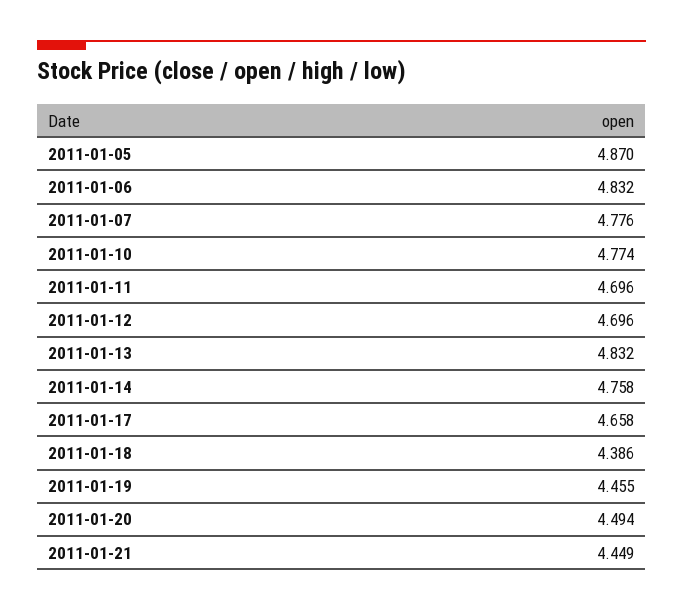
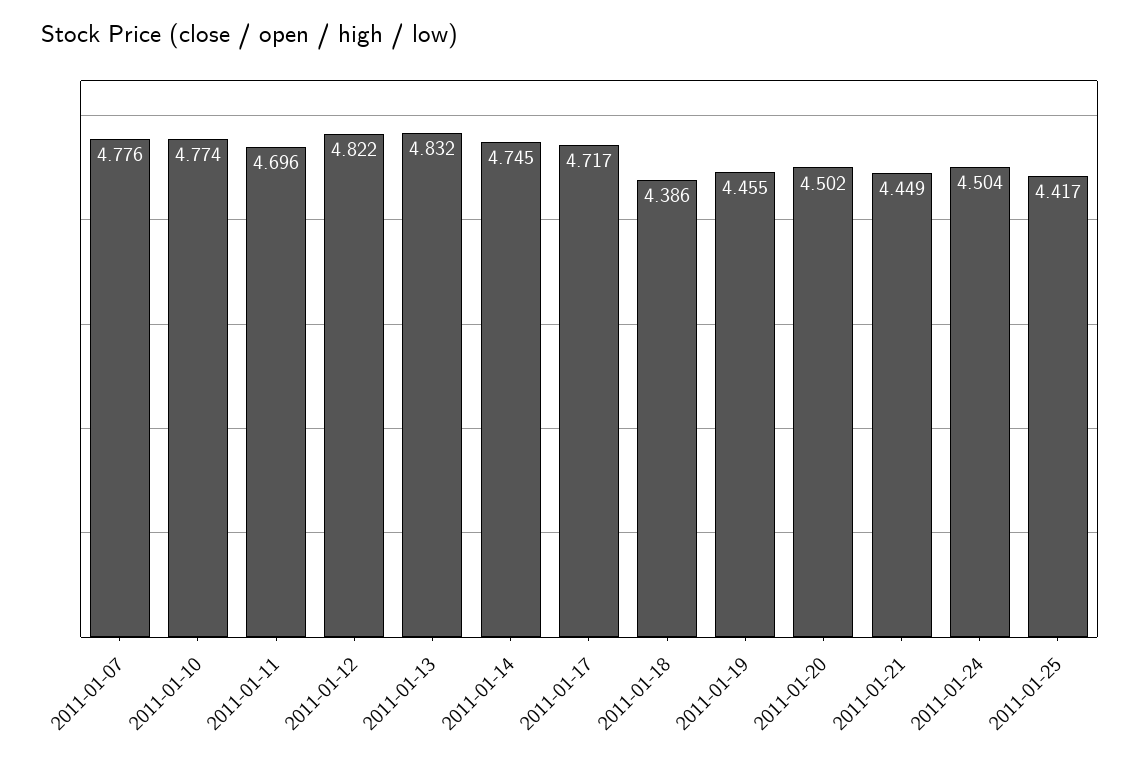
2011-01-05: 4.87 -> none
2011-01-06: 4.832 -> none
2011-01-12: 4.696 -> 4.822
2011-01-14: 4.758 -> 4.745
2011-01-17: 4.658 -> 4.717
2011-01-20: 4.494 -> 4.502
2011-01-24: none -> 4.504
2011-01-25: none -> 4.417

